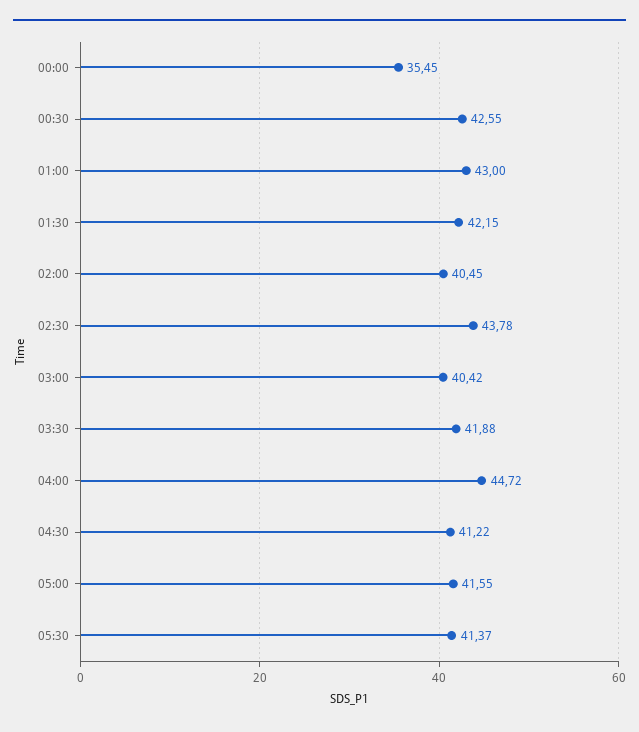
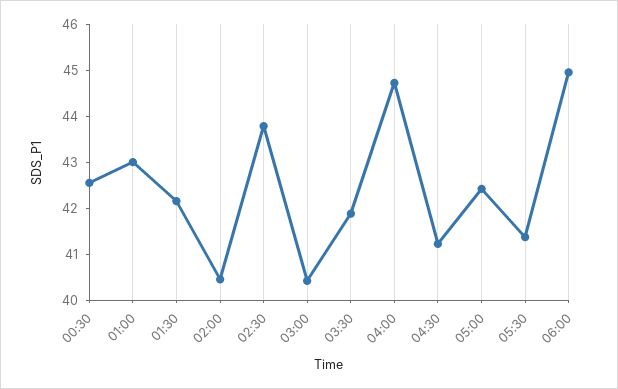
00:00: 35.45 -> none
05:00: 41.55 -> 42.4
06:00: none -> 45

